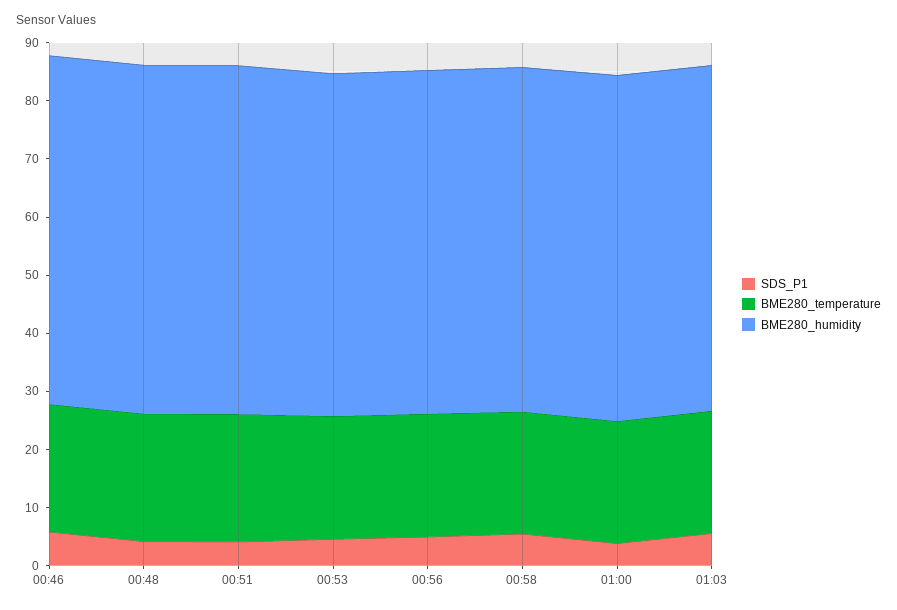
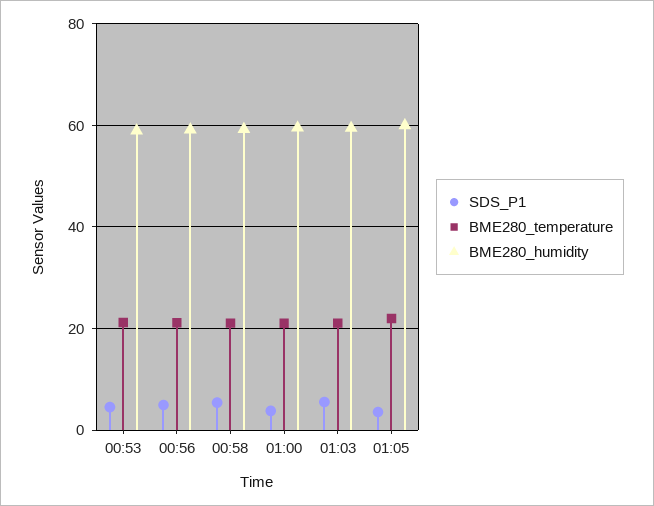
SDS_P1, 00:46: 6 -> none
BME280_temperature, 00:46: 22 -> none
BME280_humidity, 00:46: 60 -> none
SDS_P1, 00:48: 4 -> none
BME280_temperature, 00:48: 22 -> none
BME280_humidity, 00:48: 60 -> none
SDS_P1, 00:51: 4 -> none
BME280_temperature, 00:51: 22 -> none
BME280_humidity, 00:51: 60 -> none
SDS_P1, 01:05: none -> 4
BME280_temperature, 01:05: none -> 22
BME280_humidity, 01:05: none -> 60

